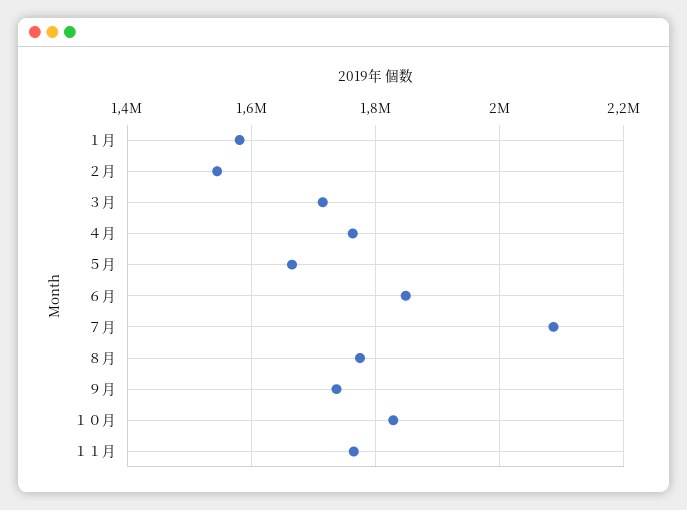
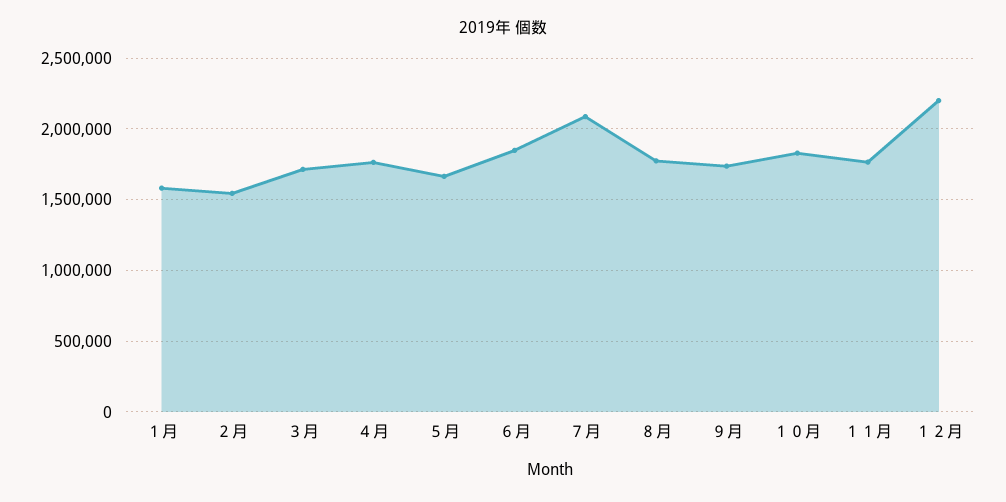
１２月: none -> 2200000

